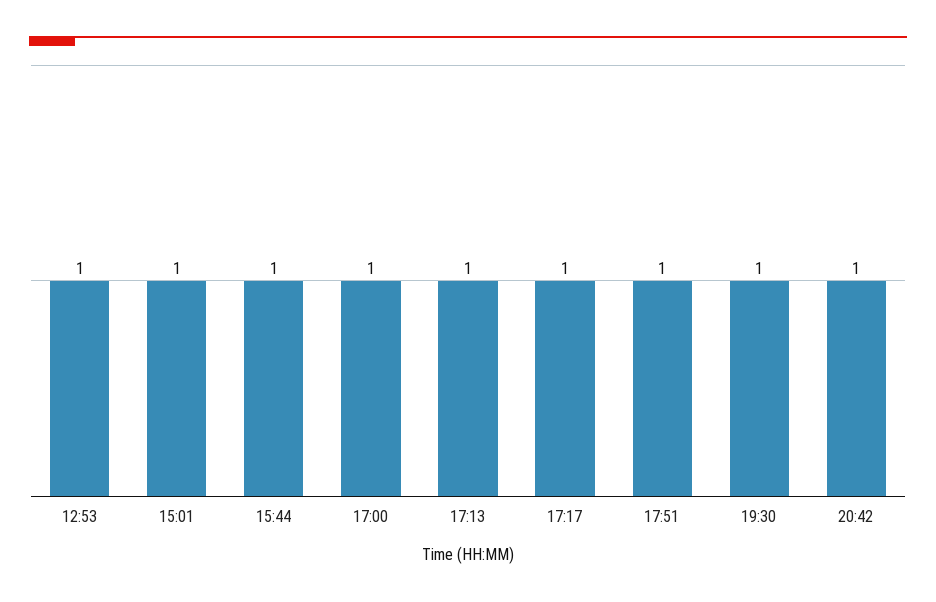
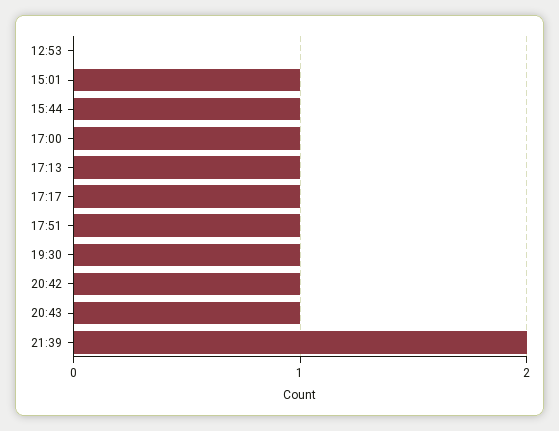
12:53: 1 -> 0
20:43: none -> 1
21:39: none -> 2

